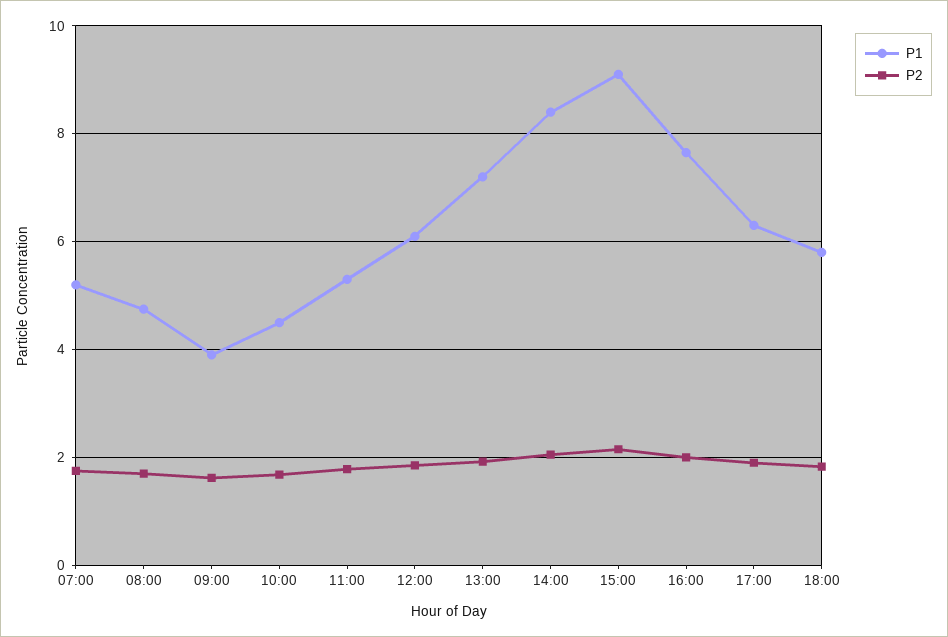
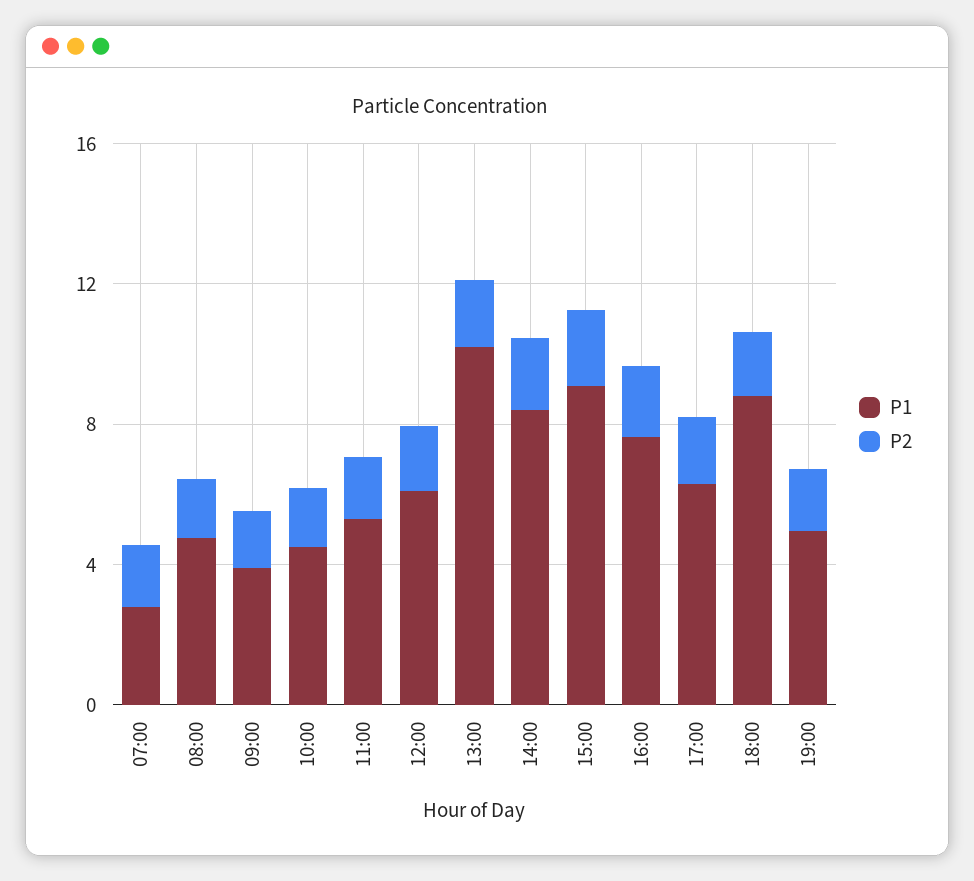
P1, 07:00: 5.2 -> 3
P1, 13:00: 7.2 -> 10
P1, 18:00: 5.8 -> 9
P1, 19:00: none -> 5
P2, 19:00: none -> 2

